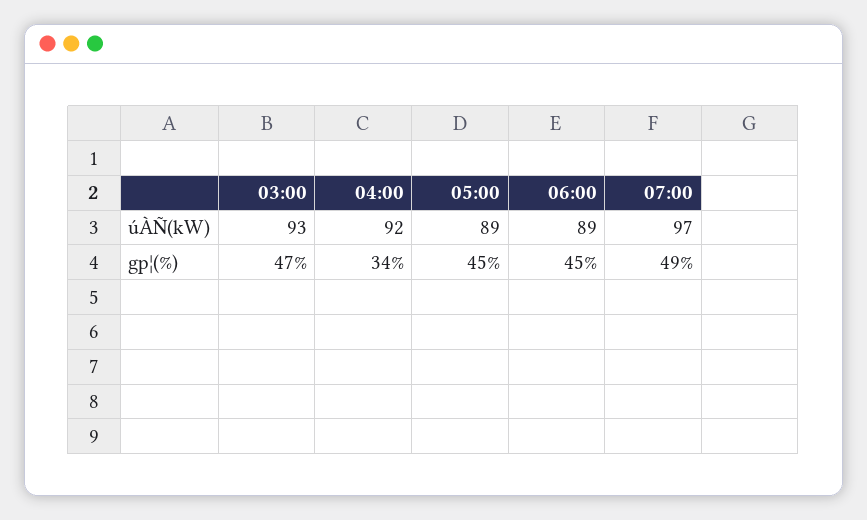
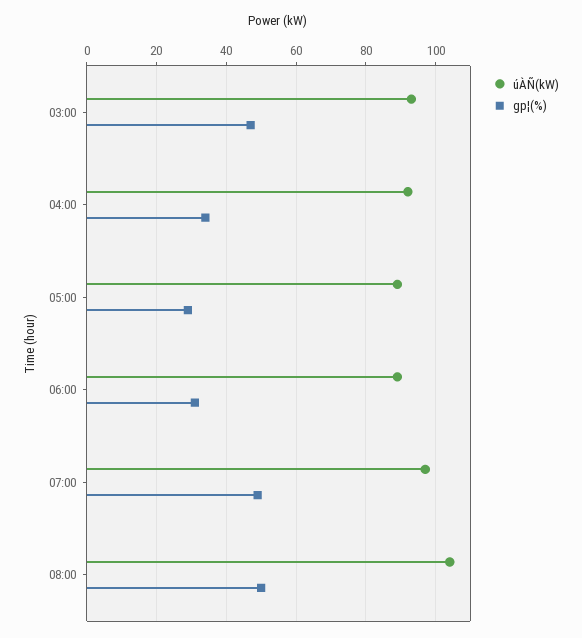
gp¦(%), 05:00: 45 -> 30
gp¦(%), 06:00: 45 -> 30
úÀÑ(kW), 08:00: none -> 105
gp¦(%), 08:00: none -> 50

